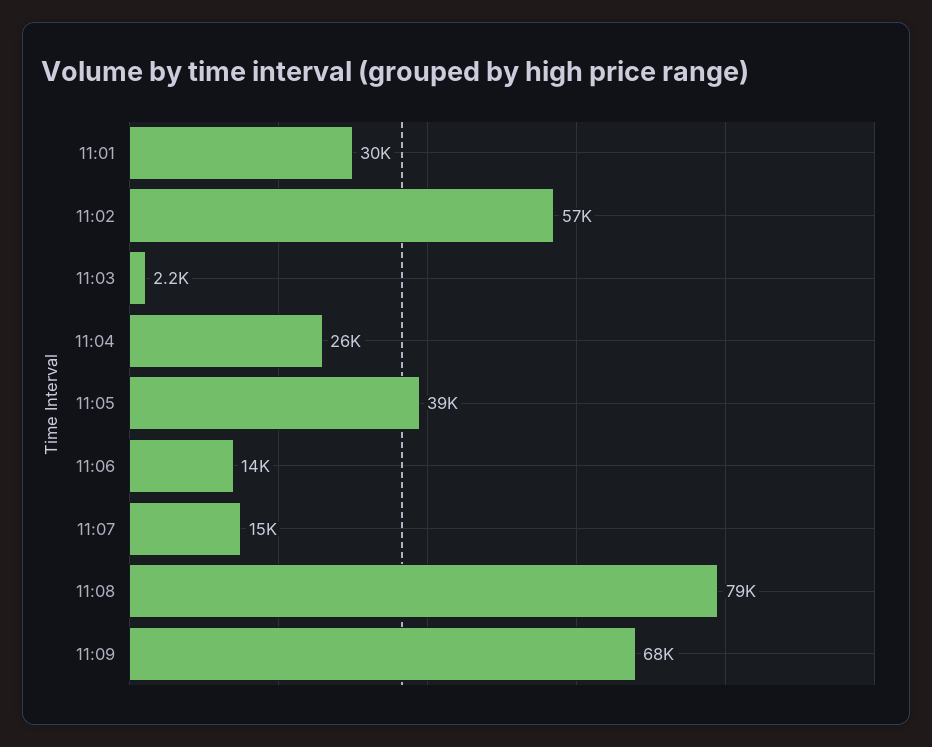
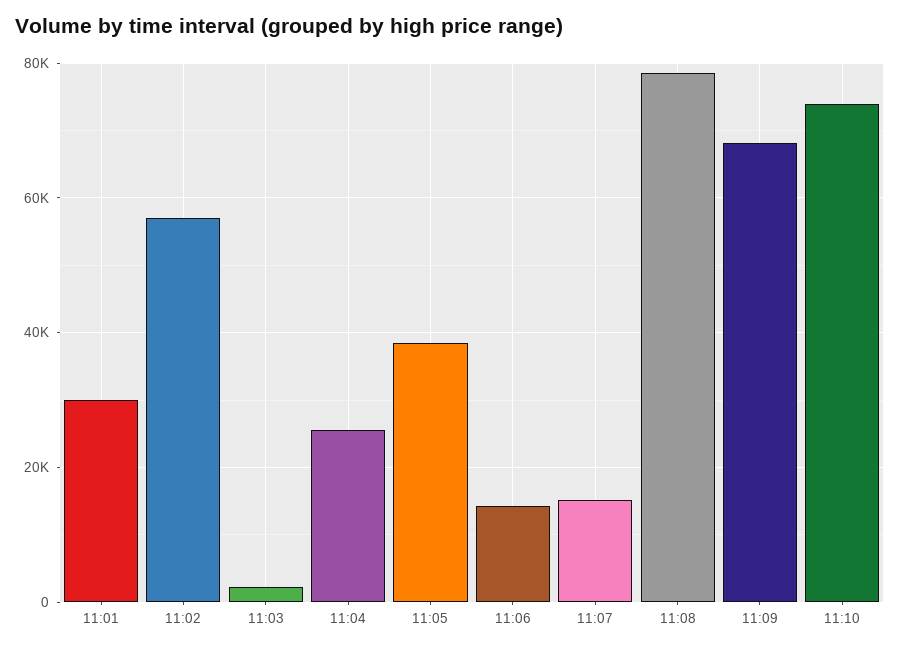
11:10: none -> 74000

